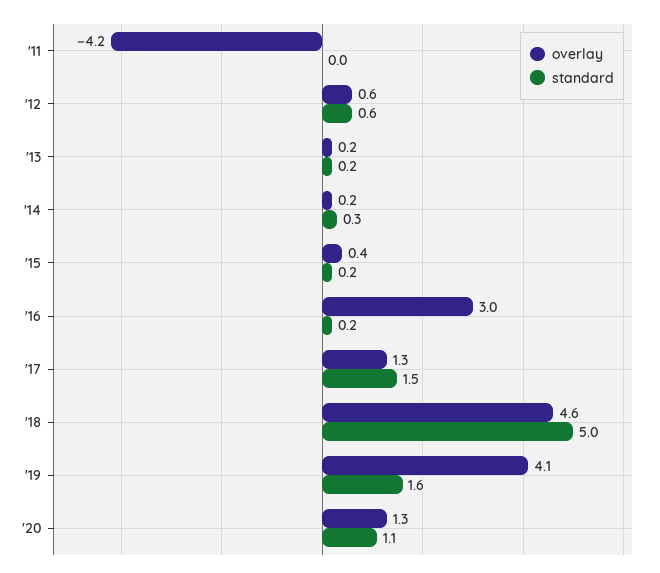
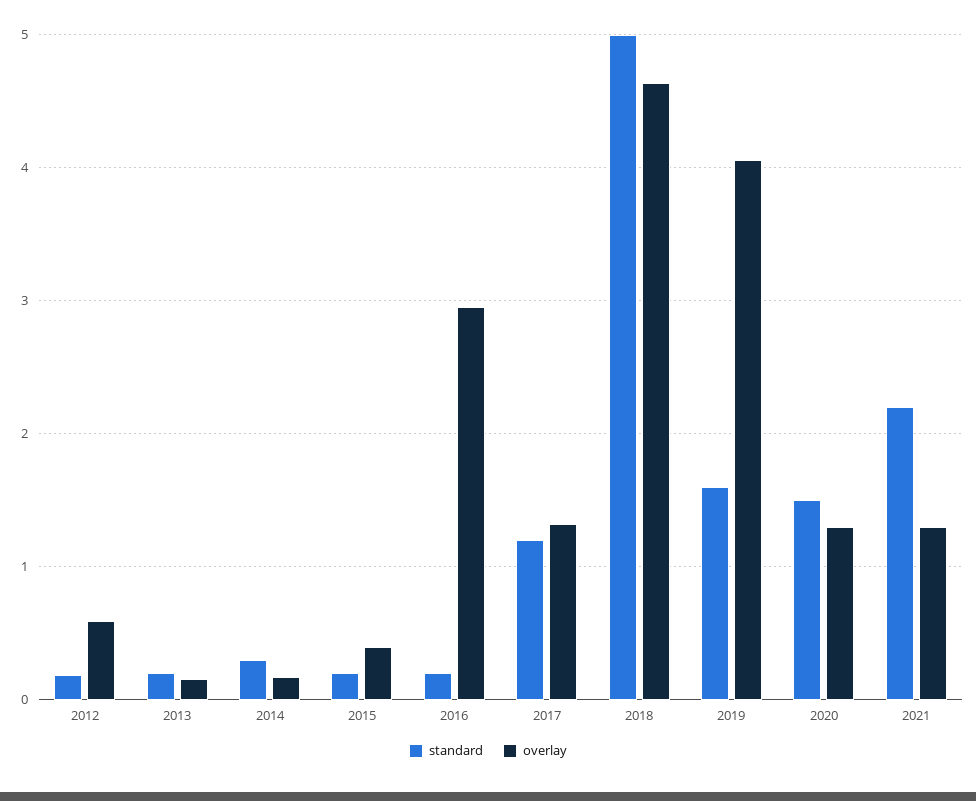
overlay, '11: -4.2 -> none
standard, '11: 0 -> none
standard, '12: 0.6 -> 0.2
standard, '17: 1.5 -> 1.2
standard, '20: 1.1 -> 1.5
standard, 2021: none -> 2.2
overlay, 2021: none -> 1.3

